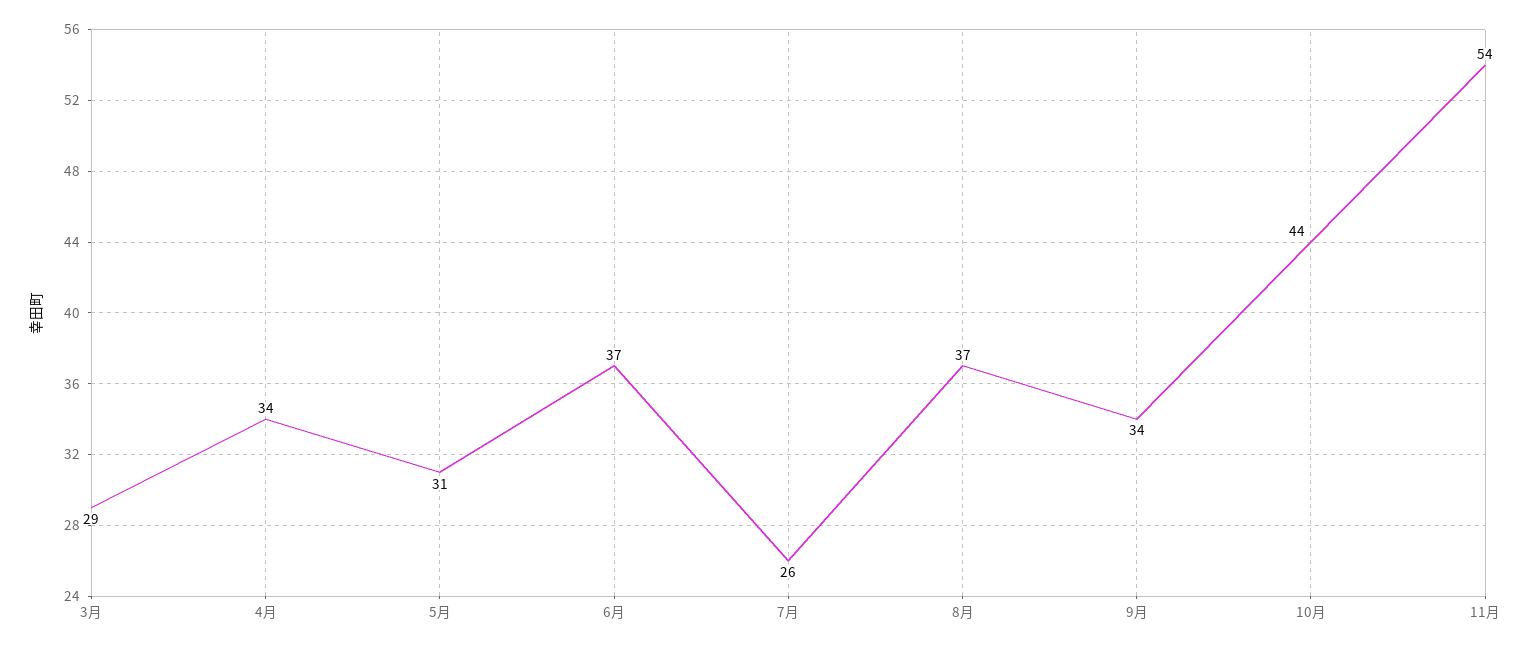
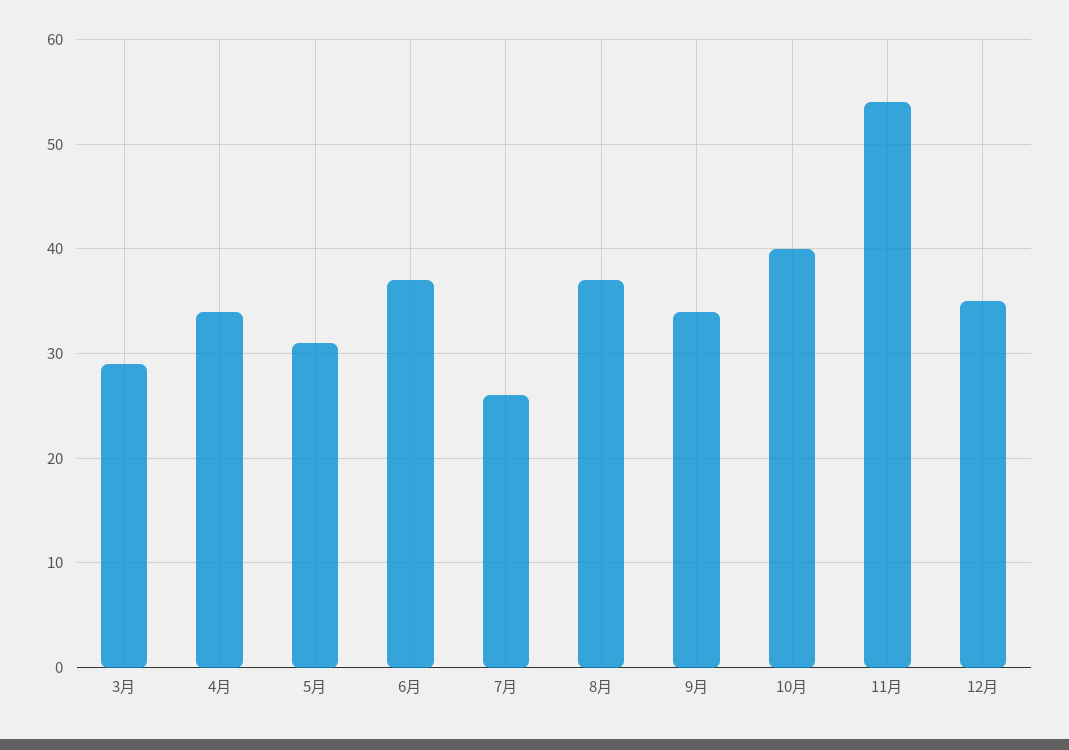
10月: 44 -> 40
12月: none -> 35

